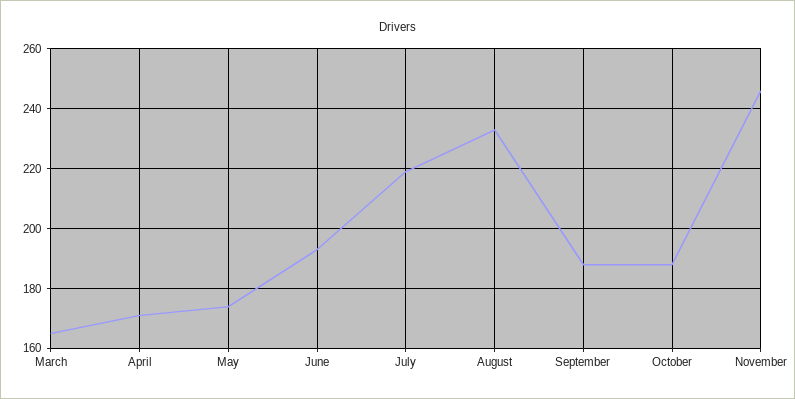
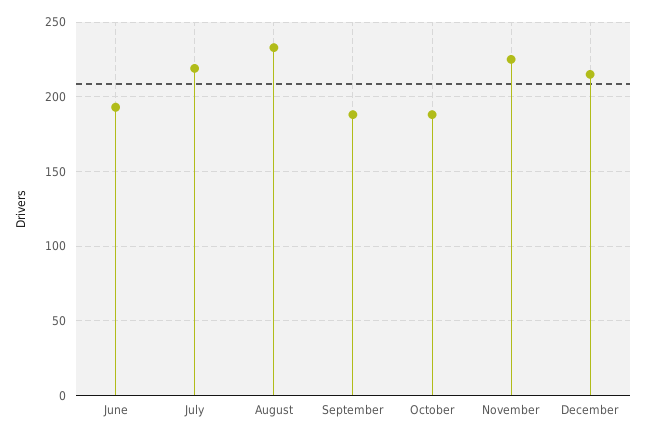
March: 165 -> none
April: 170 -> none
May: 175 -> none
November: 245 -> 225
December: none -> 215

